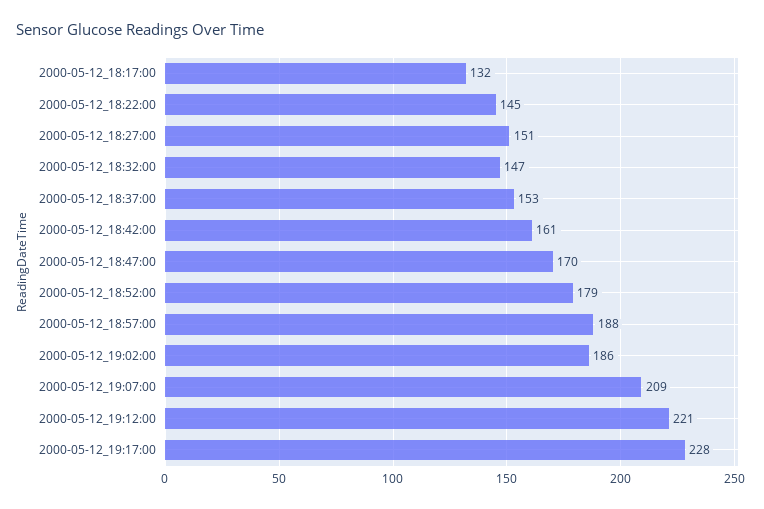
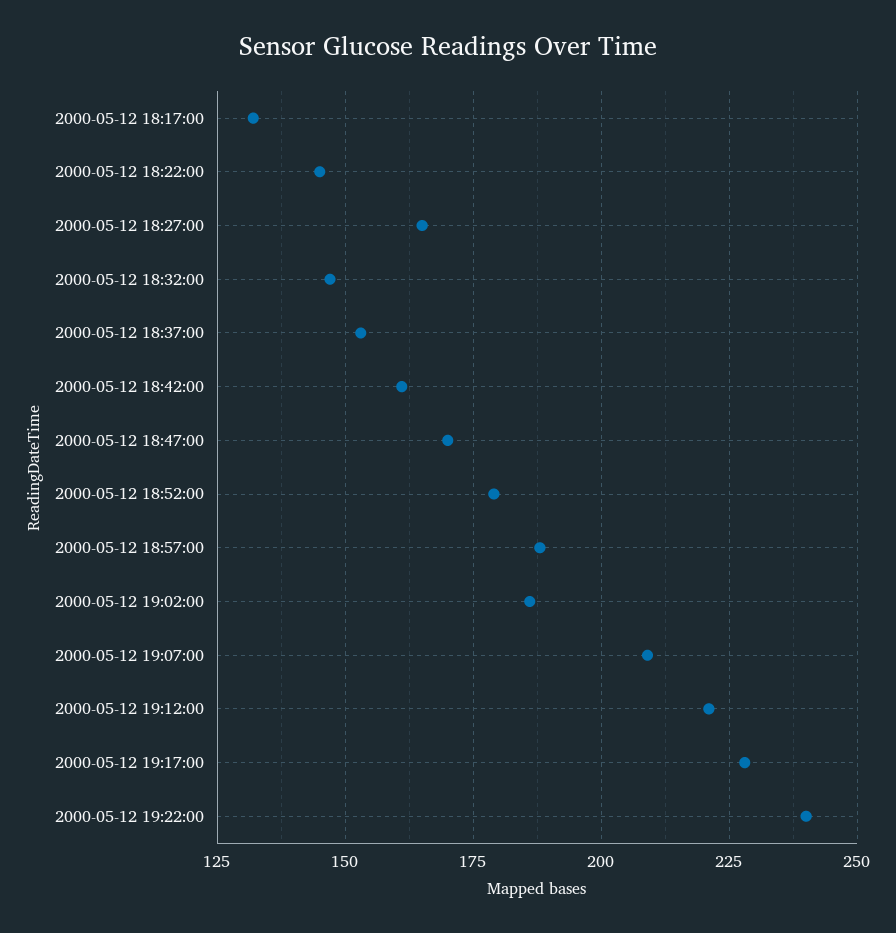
2000-05-12_18:27:00: 151 -> 165
2000-05-12 19:22:00: none -> 240

